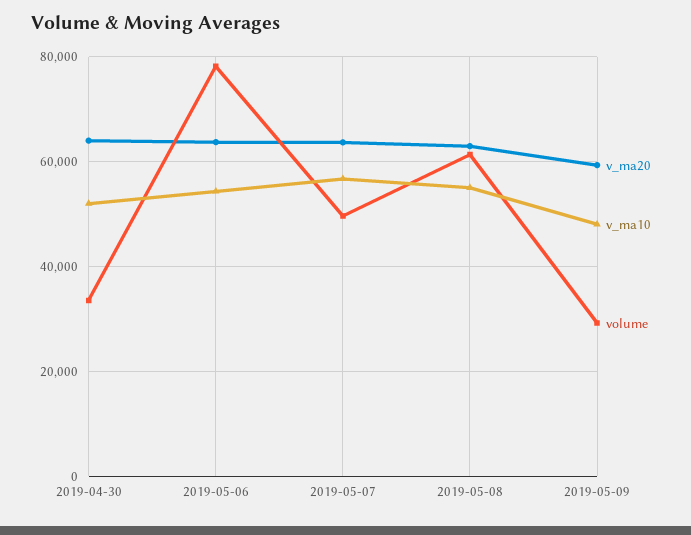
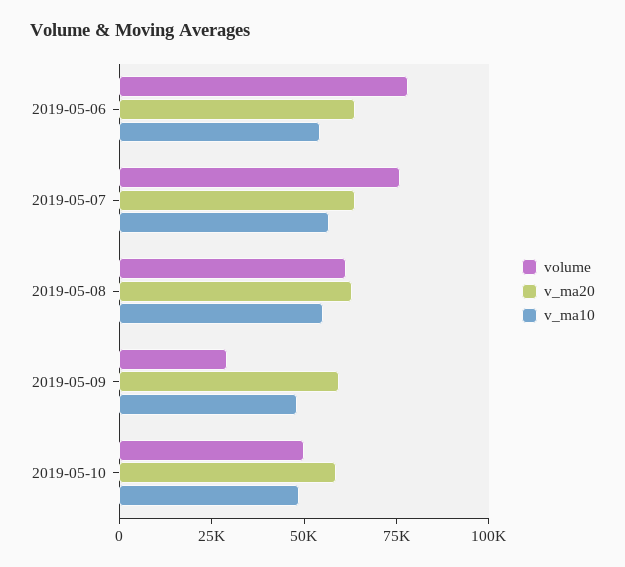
v_ma20, 2019-04-30: 64000 -> none
v_ma10, 2019-04-30: 52000 -> none
volume, 2019-04-30: 34000 -> none
volume, 2019-05-07: 50000 -> 75000
volume, 2019-05-10: none -> 50000
v_ma20, 2019-05-10: none -> 60000
v_ma10, 2019-05-10: none -> 50000

